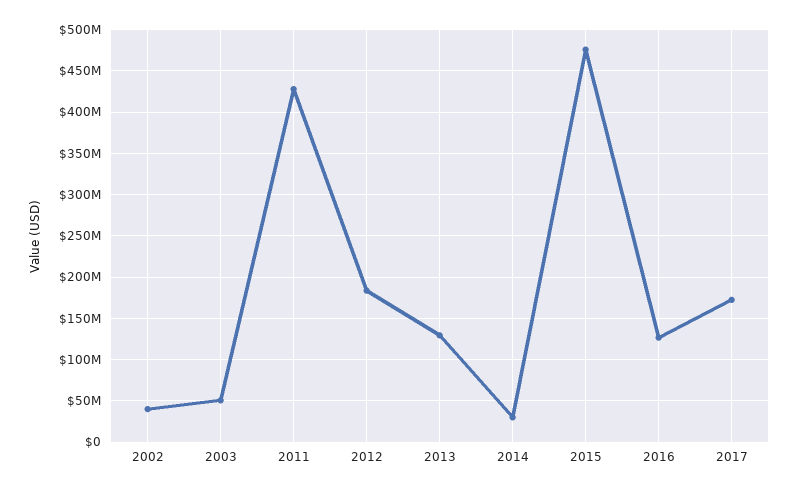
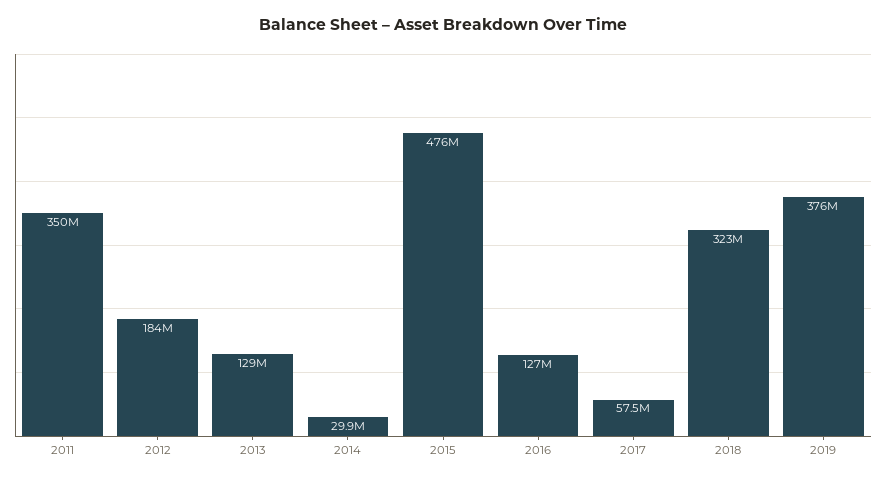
2002: 40000000 -> none
2003: 50000000 -> none
2011: 430000000 -> 350000000
2017: 170000000 -> 57500000
2018: none -> 323000000
2019: none -> 376000000

